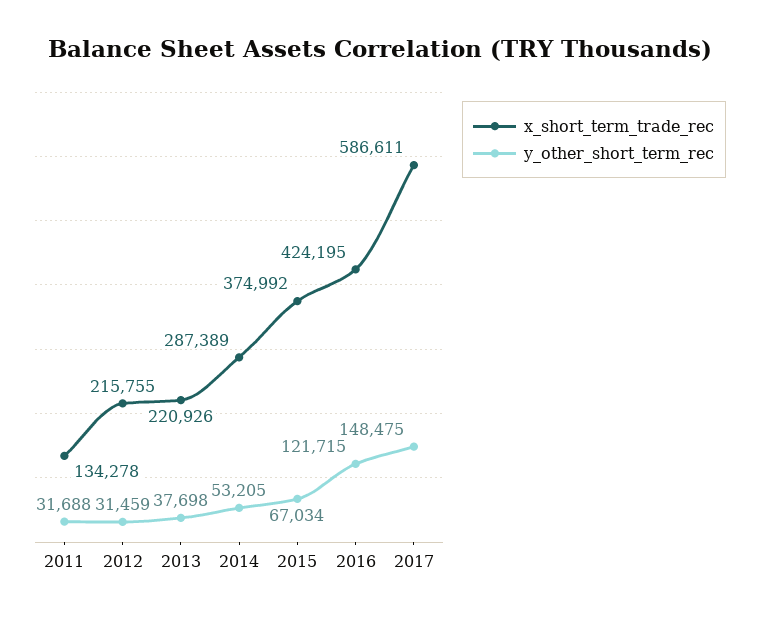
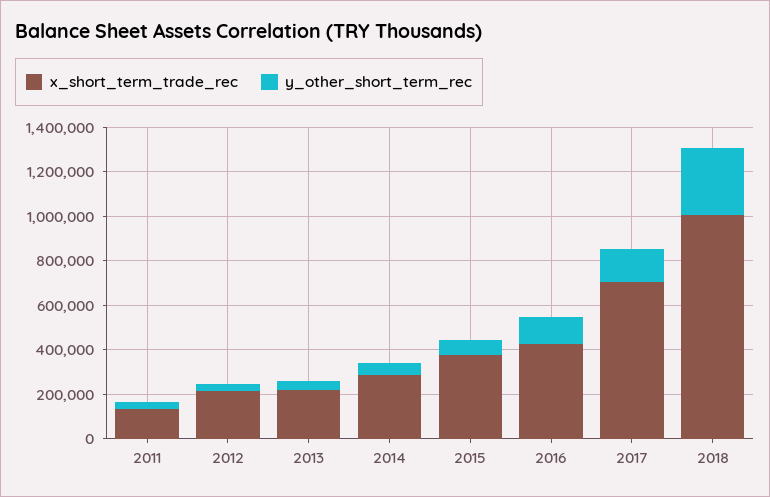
x_short_term_trade_rec, 2017: 586611 -> 700000
x_short_term_trade_rec, 2018: none -> 1000000
y_other_short_term_rec, 2018: none -> 300000

